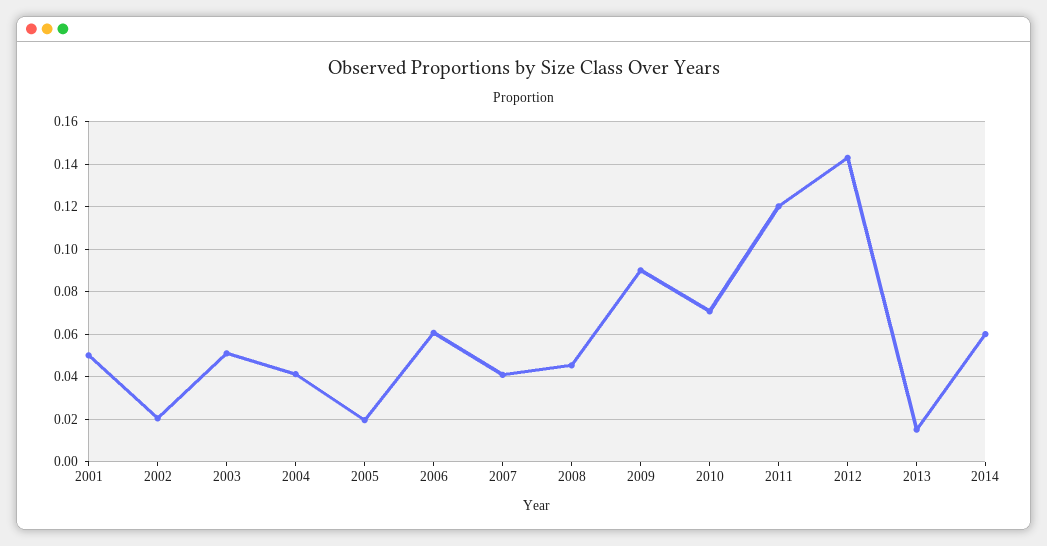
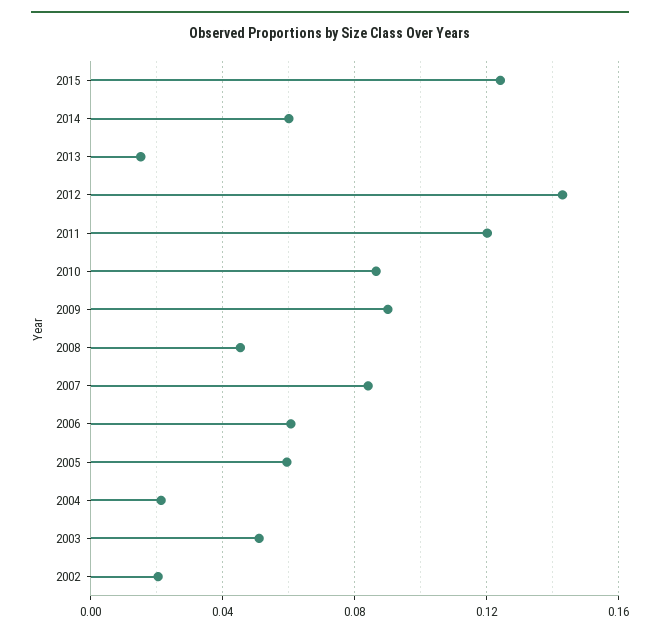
2001: 0.05 -> none
2004: 0.04 -> 0.02
2005: 0.02 -> 0.06
2007: 0.04 -> 0.085
2010: 0.07 -> 0.085
2015: none -> 0.125

